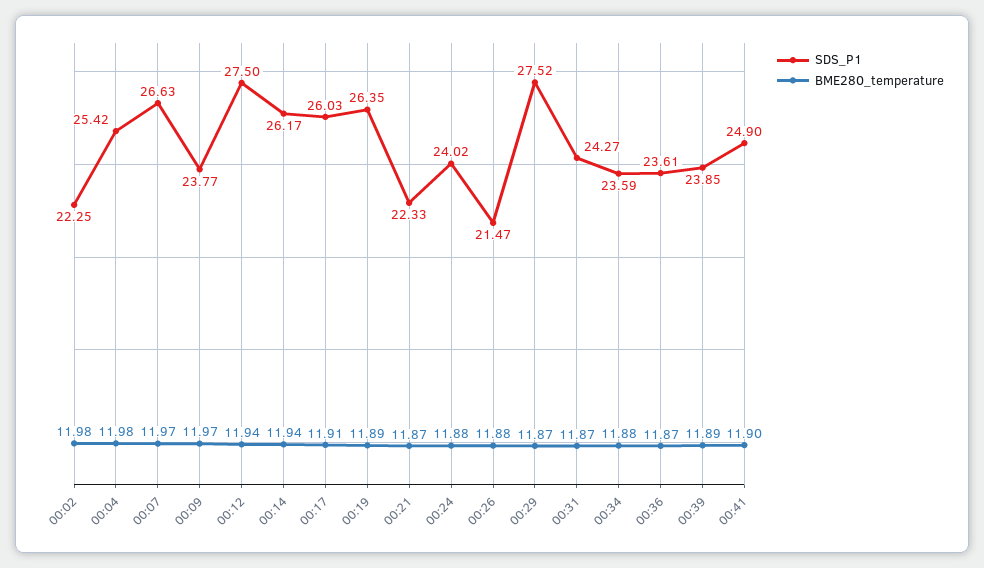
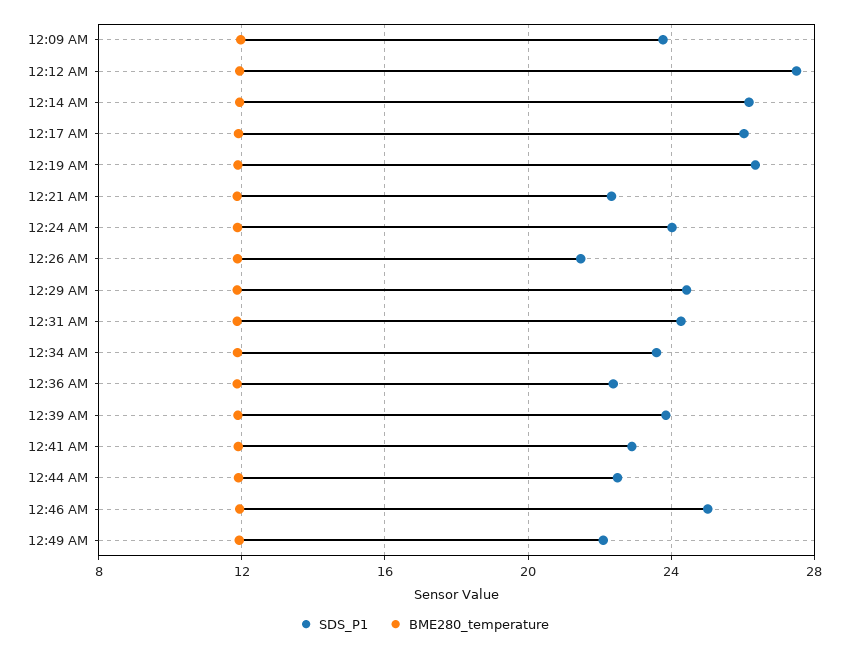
SDS_P1, 00:02: 22.25 -> none
BME280_temperature, 00:02: 11.98 -> none
SDS_P1, 00:04: 25.42 -> none
BME280_temperature, 00:04: 11.98 -> none
SDS_P1, 00:07: 26.63 -> none
BME280_temperature, 00:07: 11.97 -> none
SDS_P1, 00:29: 27.52 -> 24.5
SDS_P1, 00:36: 23.61 -> 22.5
SDS_P1, 00:41: 24.9 -> 23
SDS_P1, 12:44 AM: none -> 22.5
BME280_temperature, 12:44 AM: none -> 12
SDS_P1, 12:46 AM: none -> 25
BME280_temperature, 12:46 AM: none -> 12
SDS_P1, 12:49 AM: none -> 22
BME280_temperature, 12:49 AM: none -> 12

